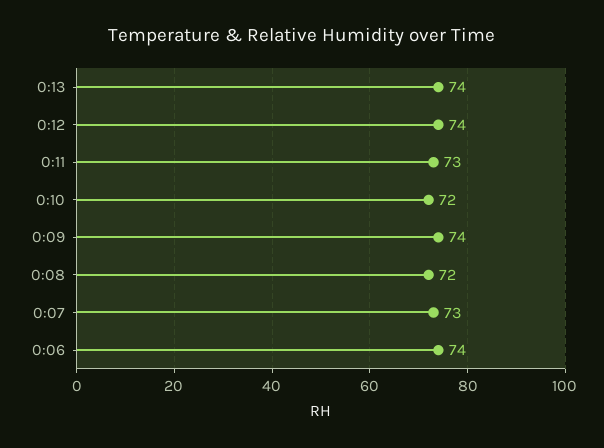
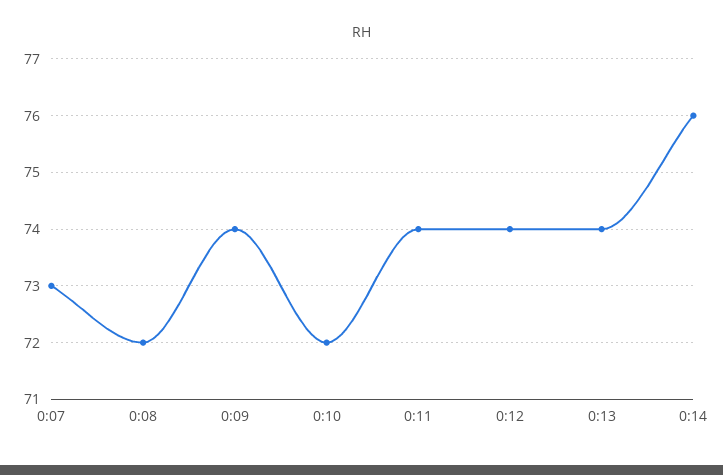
0:11: 73 -> 74
0:06: 74 -> none
0:14: none -> 76

